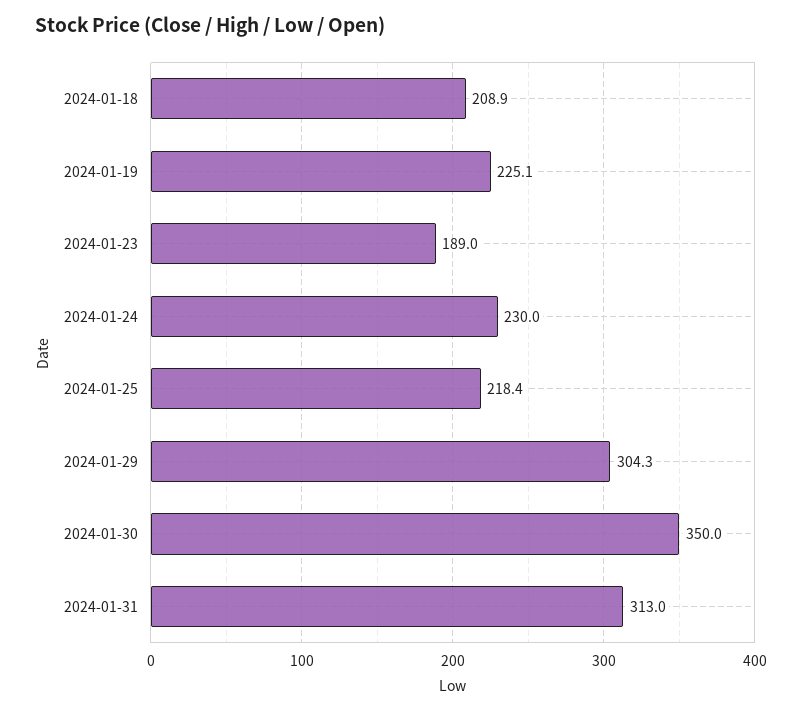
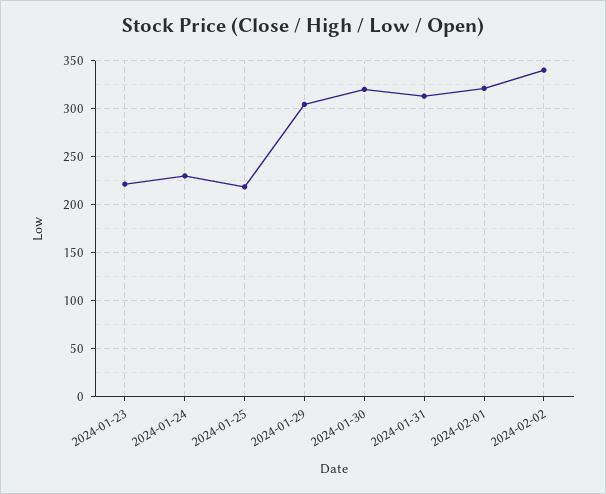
2024-01-18: 208.9 -> none
2024-01-19: 225.1 -> none
2024-01-23: 189 -> 220
2024-01-30: 350 -> 320
2024-02-01: none -> 320
2024-02-02: none -> 340

